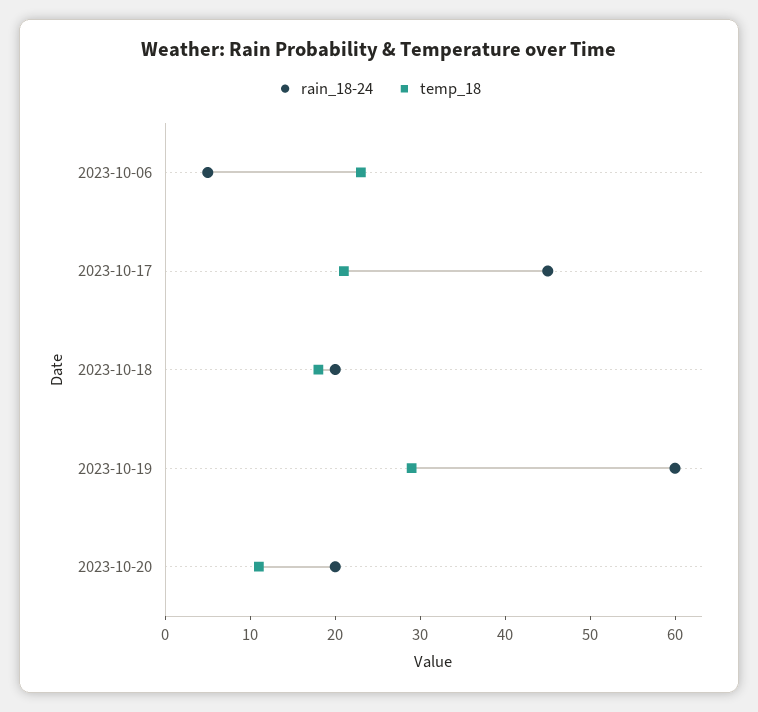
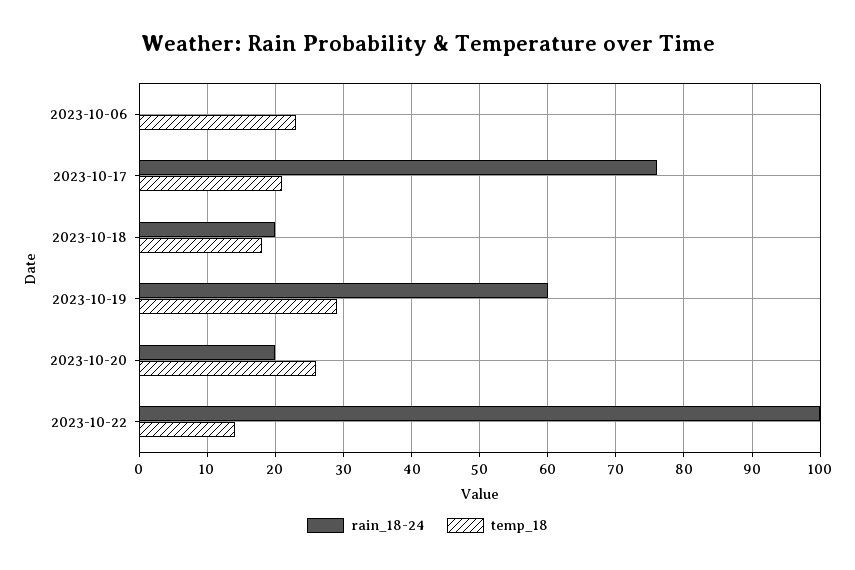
rain_18-24, 2023-10-06: 5 -> 0
rain_18-24, 2023-10-17: 45 -> 76
temp_18, 2023-10-20: 11 -> 26
rain_18-24, 2023-10-22: none -> 100
temp_18, 2023-10-22: none -> 14

